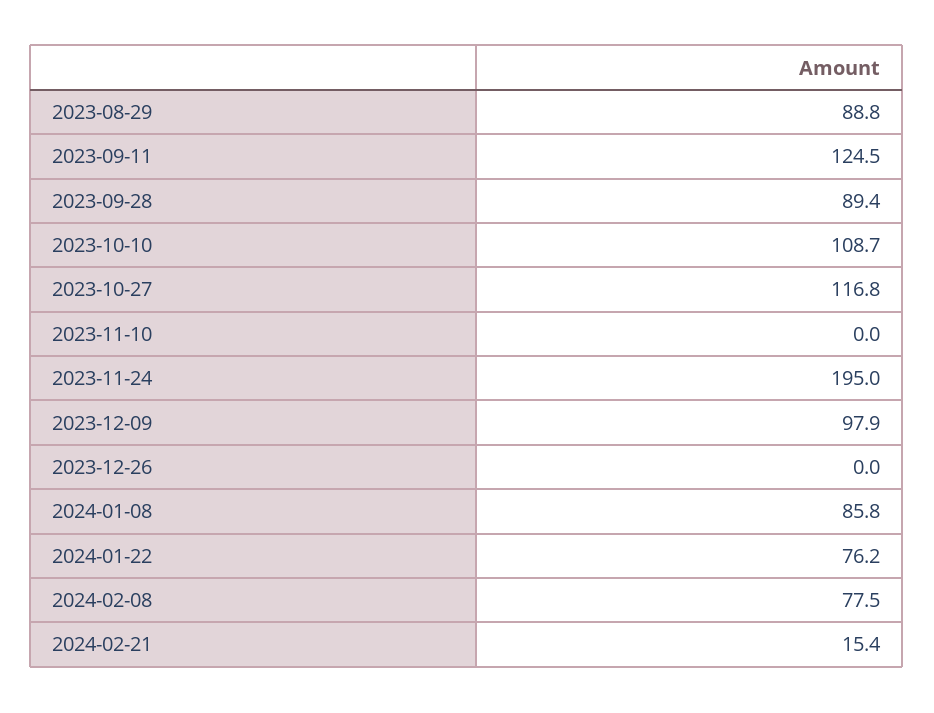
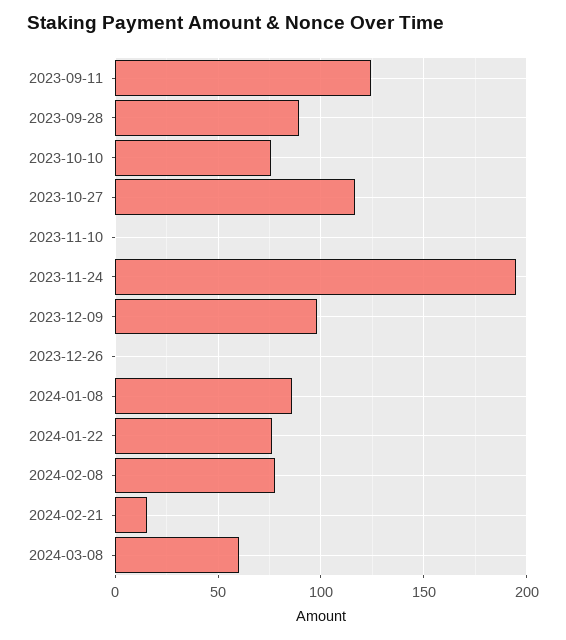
2023-08-29: 88.8 -> none
2023-10-10: 108.7 -> 75
2024-03-08: none -> 60

